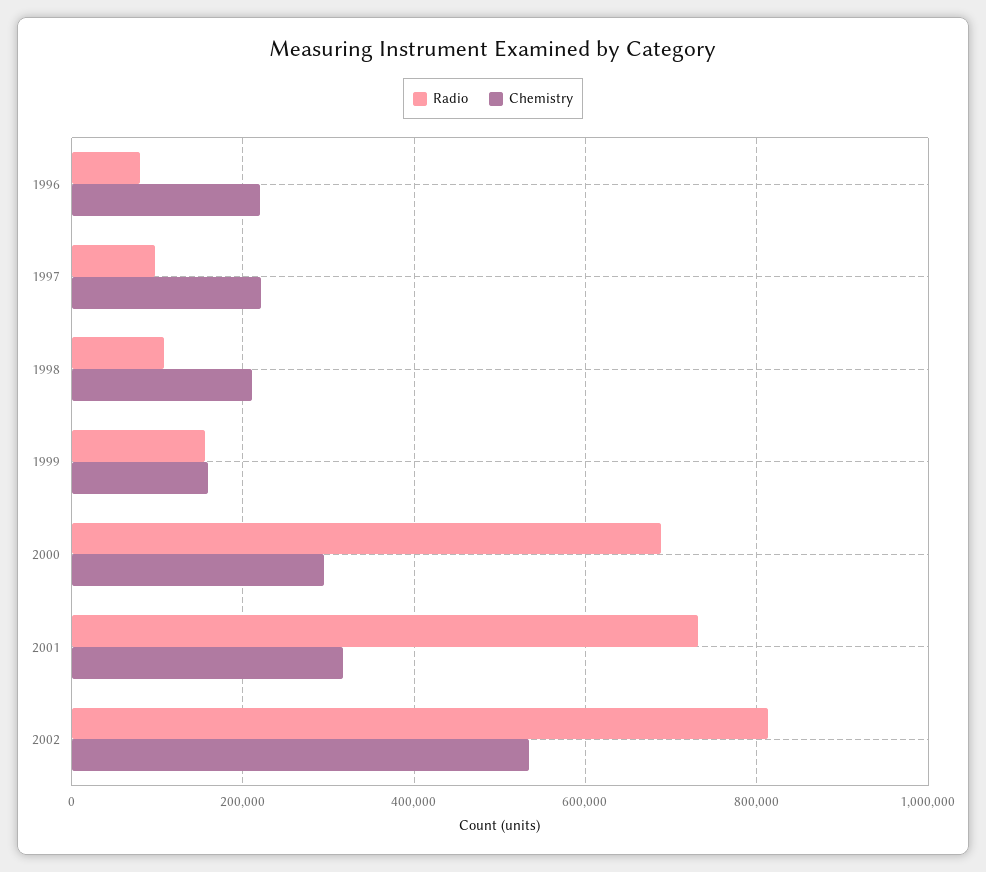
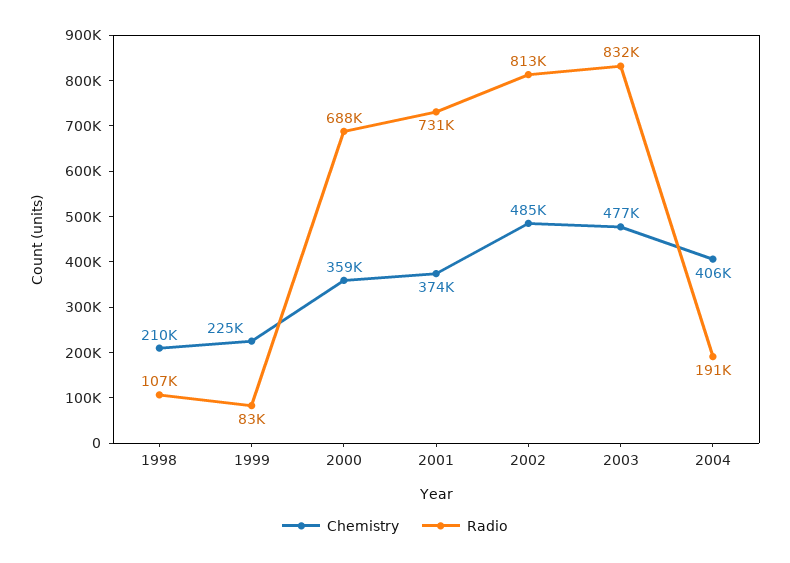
Radio, 1996: 80000 -> none
Chemistry, 1996: 220000 -> none
Radio, 1997: 100000 -> none
Chemistry, 1997: 220000 -> none
Radio, 1999: 160000 -> 83000
Chemistry, 1999: 160000 -> 225000
Chemistry, 2000: 300000 -> 359000
Chemistry, 2001: 320000 -> 374000
Chemistry, 2002: 540000 -> 485000
Chemistry, 2003: none -> 477000
Radio, 2003: none -> 832000
Chemistry, 2004: none -> 406000
Radio, 2004: none -> 191000

